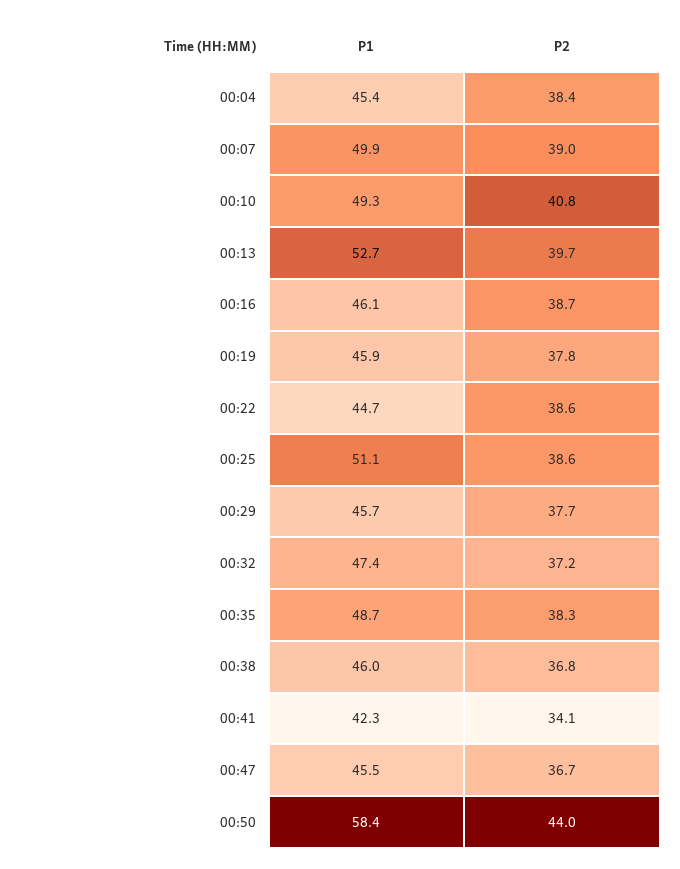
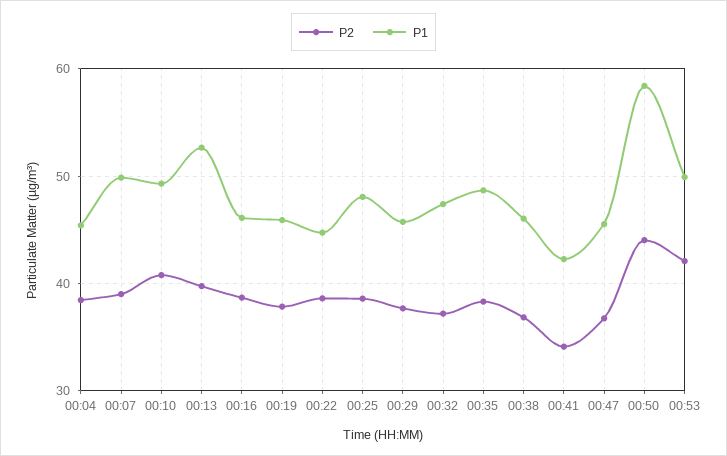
P1, 00:25: 51.1 -> 48
P2, 00:53: none -> 42
P1, 00:53: none -> 50

